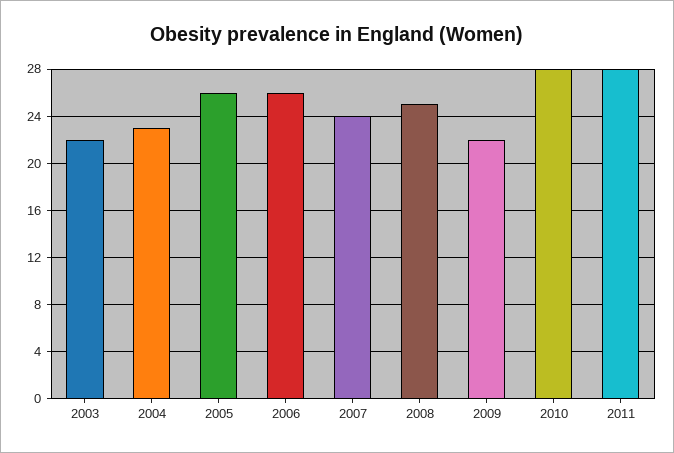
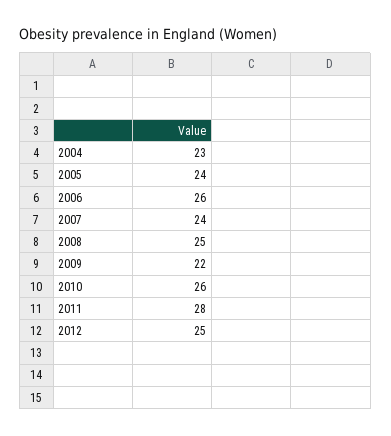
2003: 22 -> none
2005: 26 -> 24
2010: 28 -> 26
2012: none -> 25

